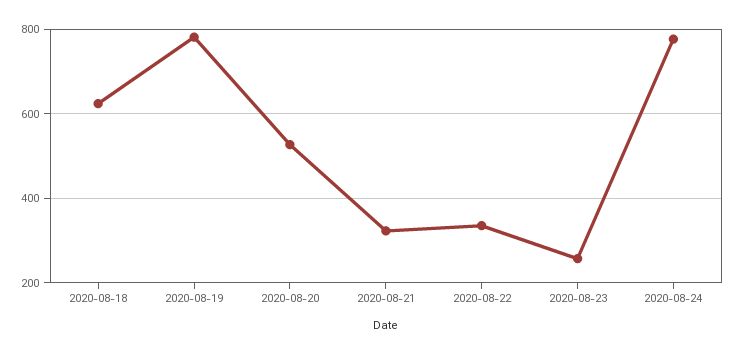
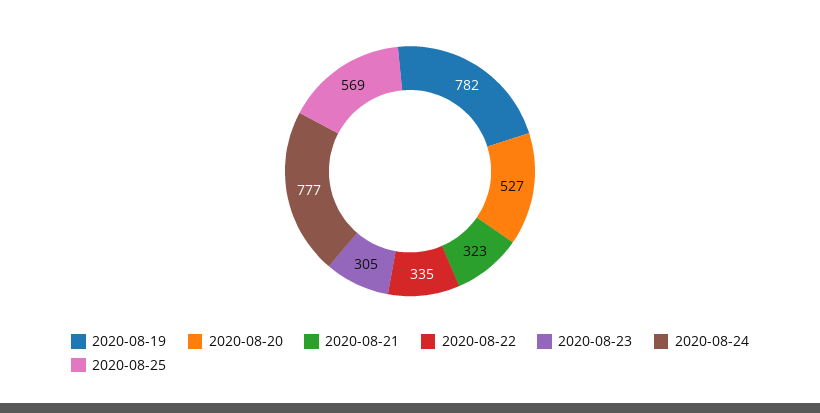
2020-08-18: 620 -> none
2020-08-23: 260 -> 305
2020-08-25: none -> 569

